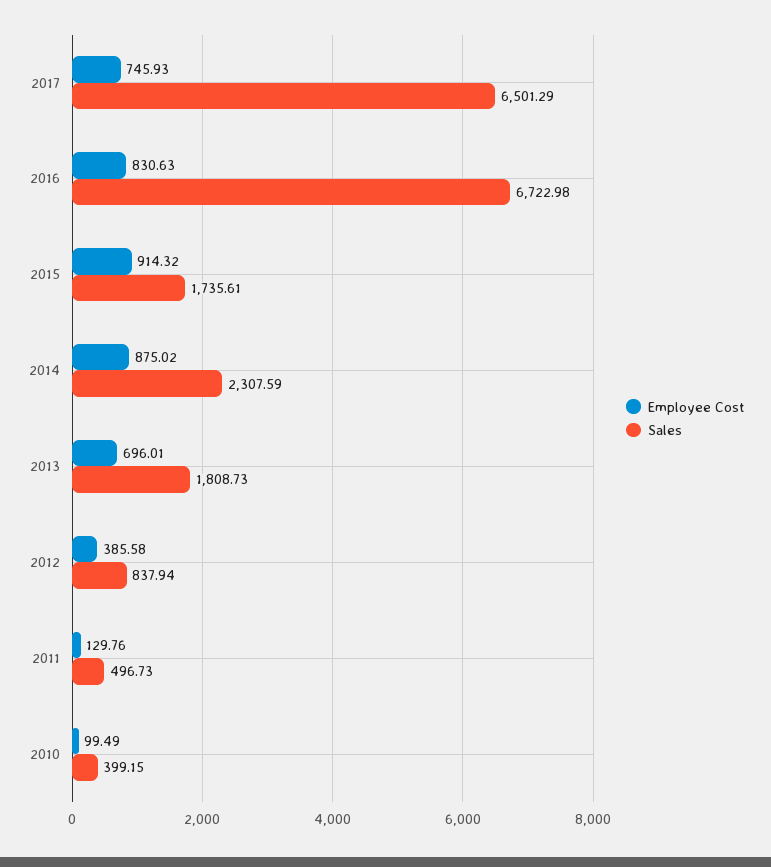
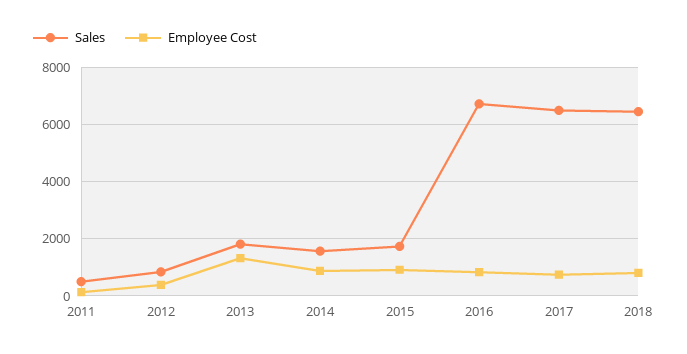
Sales, 2014: 2307.59 -> 1500
Employee Cost, 2013: 696.01 -> 1250
Employee Cost, 2010: 99.49 -> none
Sales, 2010: 399.15 -> none
Sales, 2018: none -> 6500
Employee Cost, 2018: none -> 750

